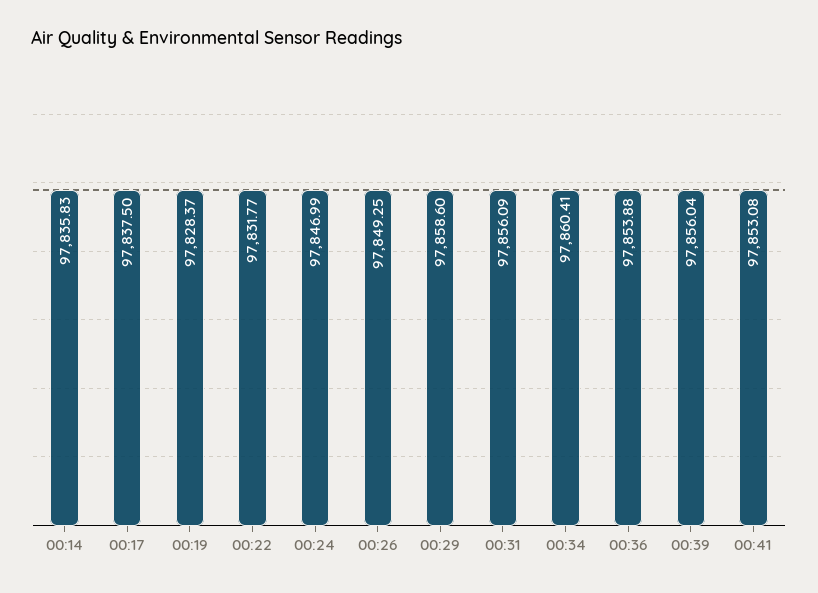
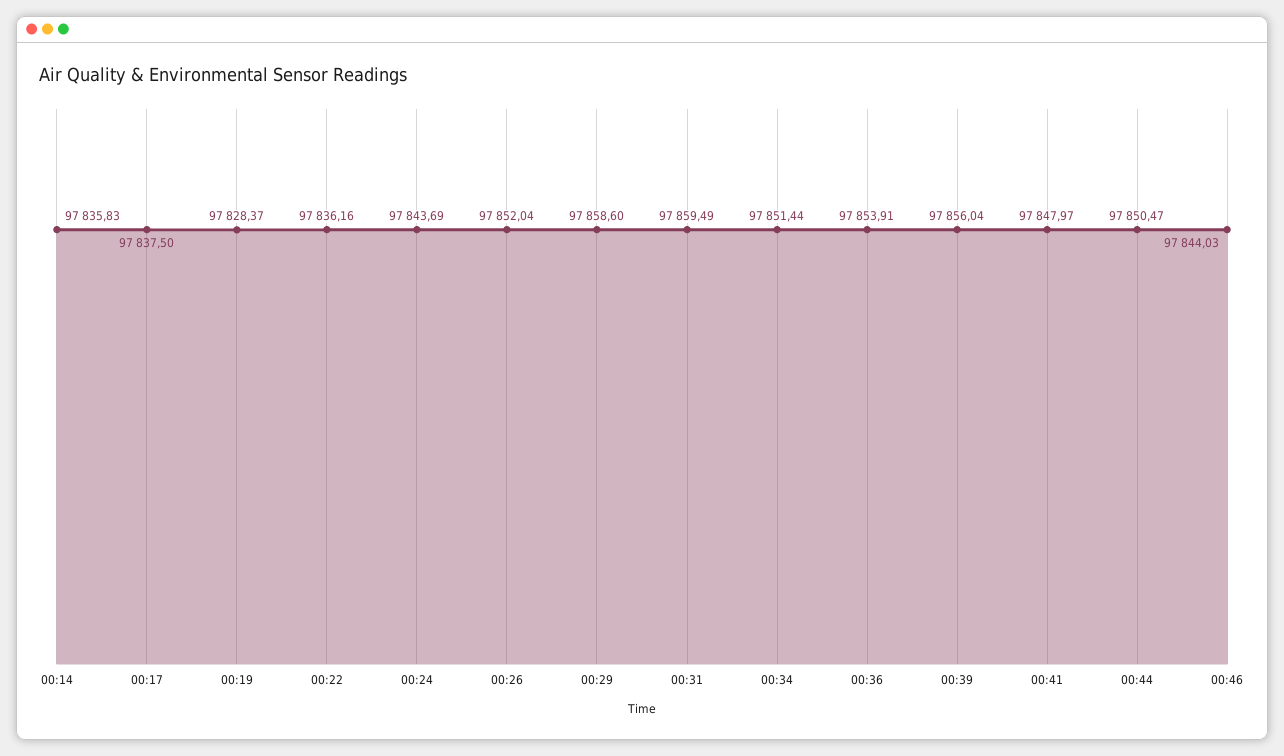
00:22: 97831.77 -> 97836.16
00:24: 97846.99 -> 97843.69
00:26: 97849.25 -> 97852.04
00:31: 97856.09 -> 97859.49
00:34: 97860.41 -> 97851.44
00:36: 97853.88 -> 97853.91
00:41: 97853.08 -> 97847.97
00:44: none -> 97850.47
00:46: none -> 97844.03

